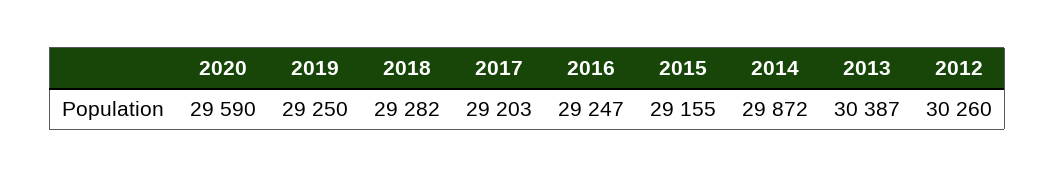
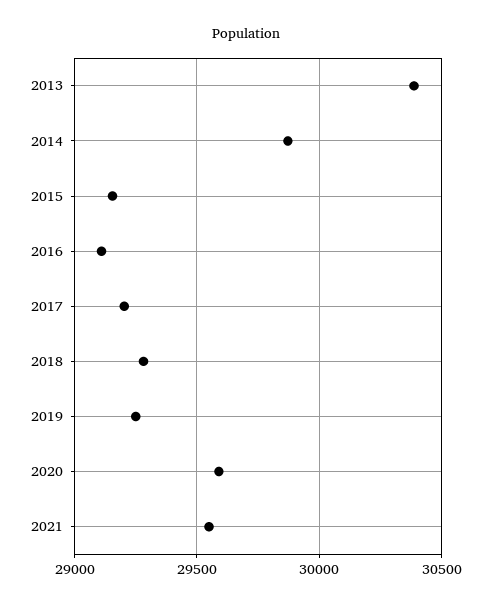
2016: 29247 -> 29100
2012: 30260 -> none
2021: none -> 29550

